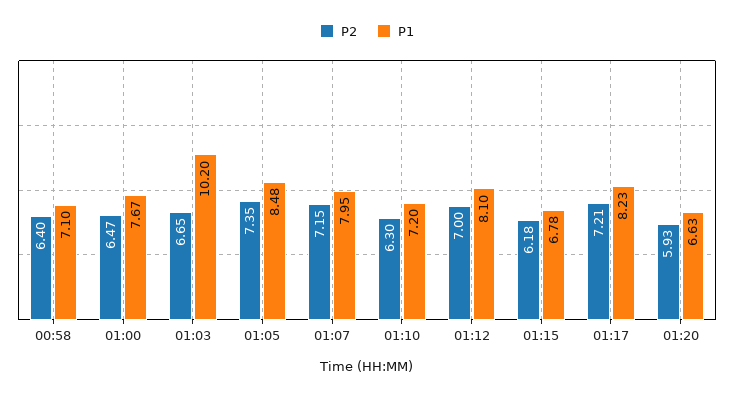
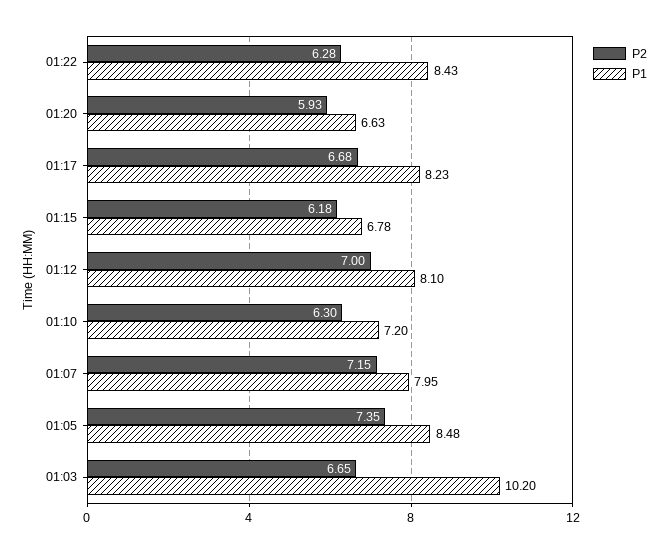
P2, 00:58: 6.4 -> none
P1, 00:58: 7.1 -> none
P2, 01:00: 6.47 -> none
P1, 01:00: 7.67 -> none
P2, 01:17: 7.21 -> 6.68
P2, 01:22: none -> 6.28
P1, 01:22: none -> 8.43

